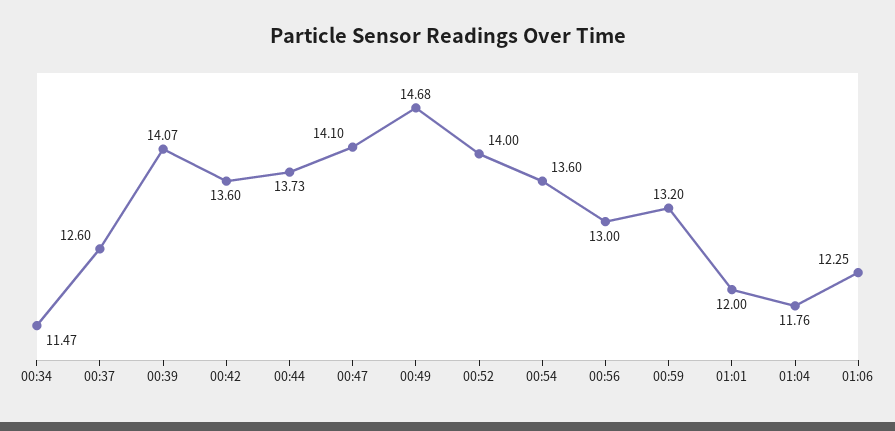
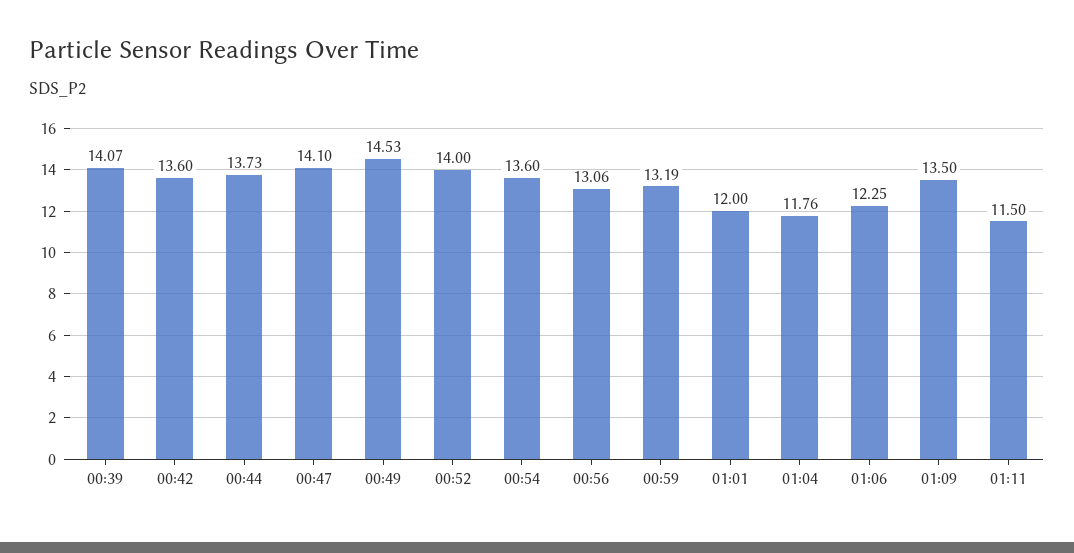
00:34: 11.47 -> none
00:37: 12.6 -> none
00:49: 14.68 -> 14.53
00:56: 13 -> 13.06
00:59: 13.2 -> 13.19
01:09: none -> 13.5
01:11: none -> 11.5

